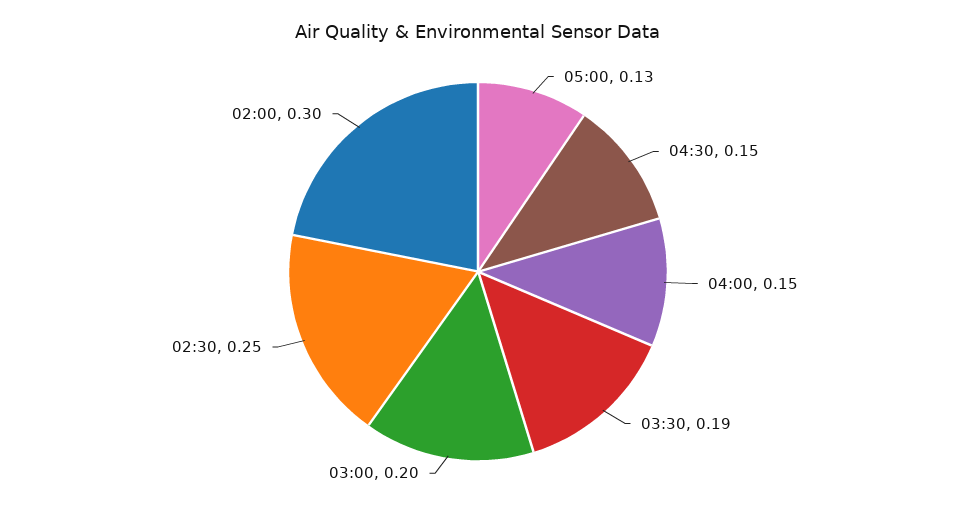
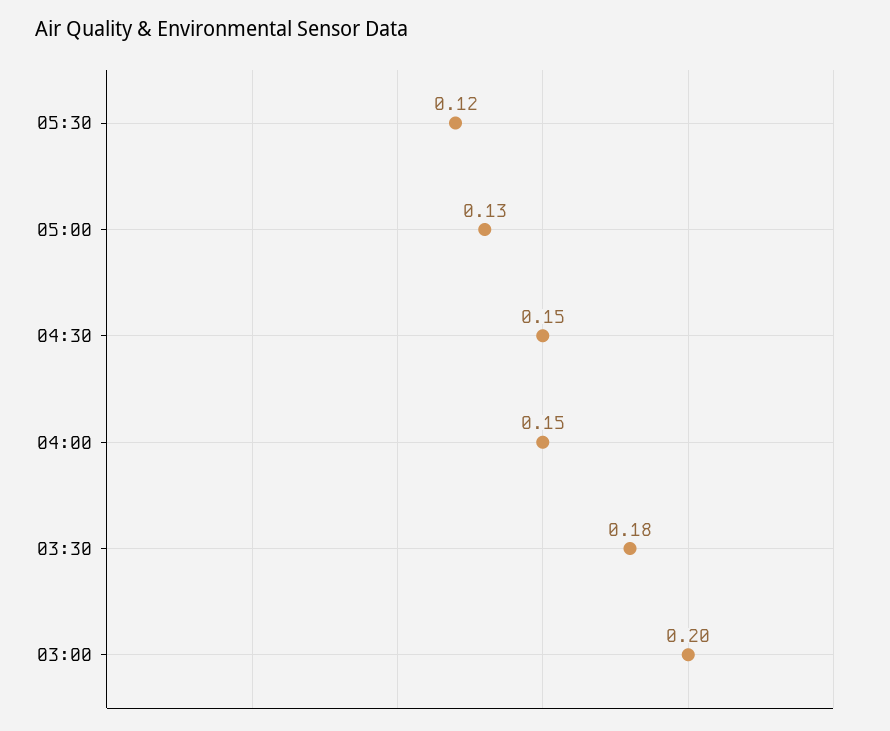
03:30: 0.19 -> 0.18
02:30: 0.25 -> none
02:00: 0.3 -> none
05:30: none -> 0.12

